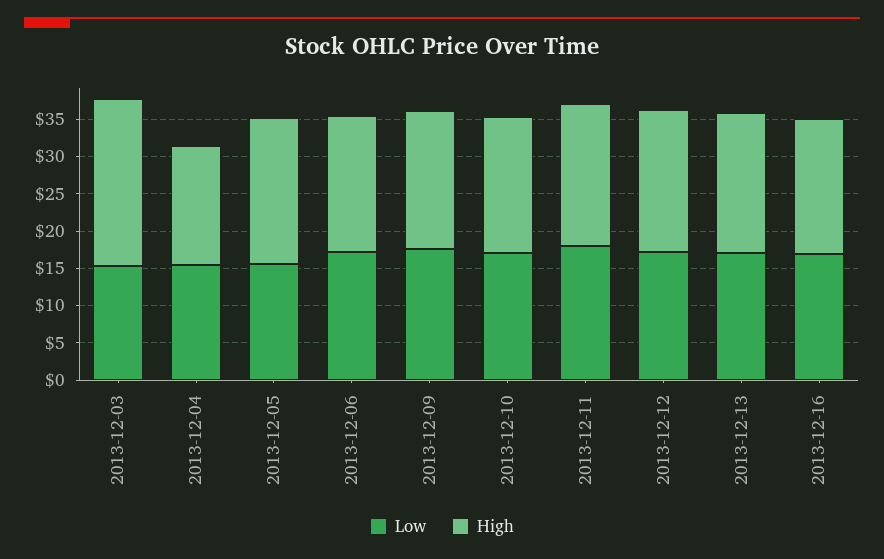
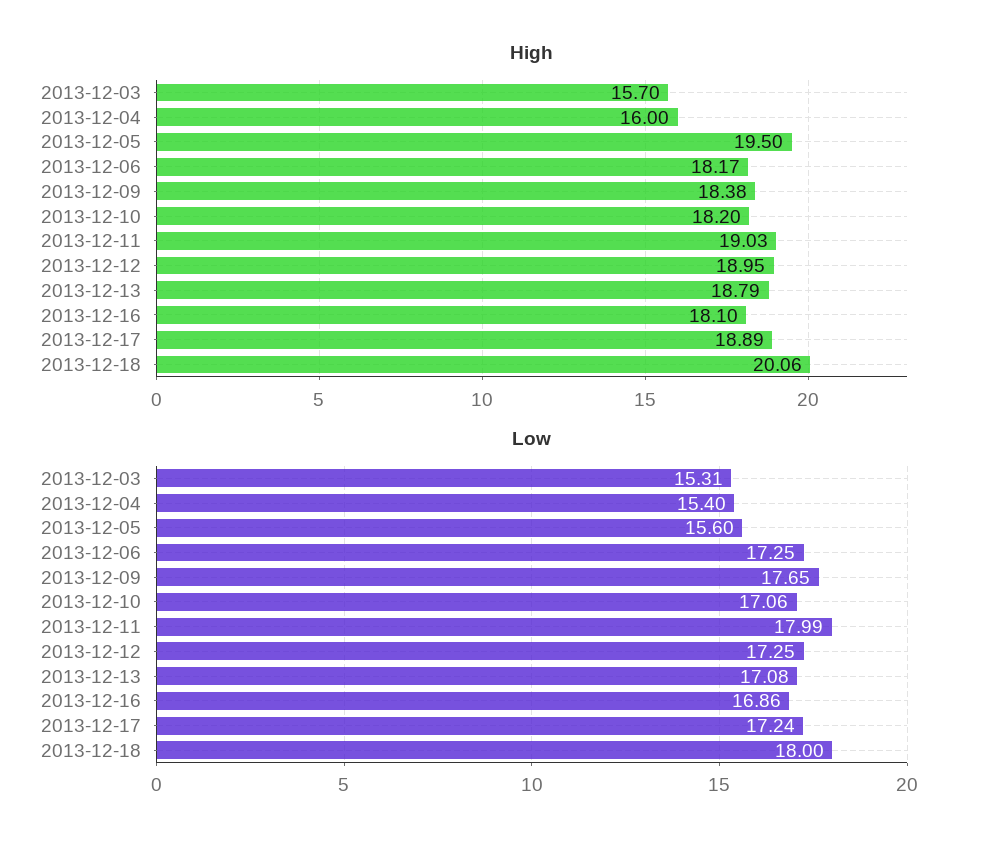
High, 2013-12-03: 22.5 -> 15.7
High, 2013-12-17: none -> 18.89
High, 2013-12-18: none -> 20.06
Low, 2013-12-17: none -> 17.24
Low, 2013-12-18: none -> 18

